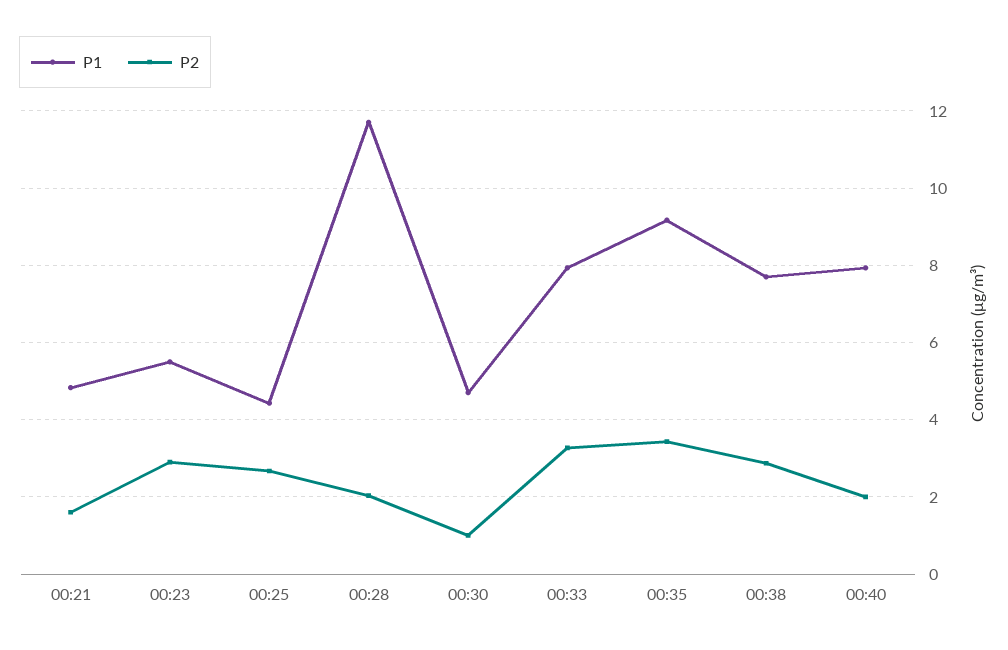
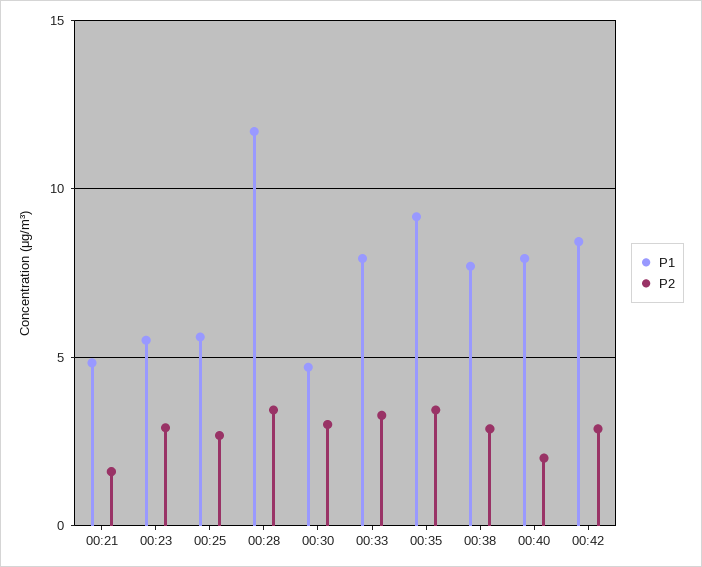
P1, 00:25: 4.4 -> 5.5
P2, 00:28: 2 -> 3.5
P2, 00:30: 1 -> 3
P1, 00:42: none -> 8.5
P2, 00:42: none -> 3

